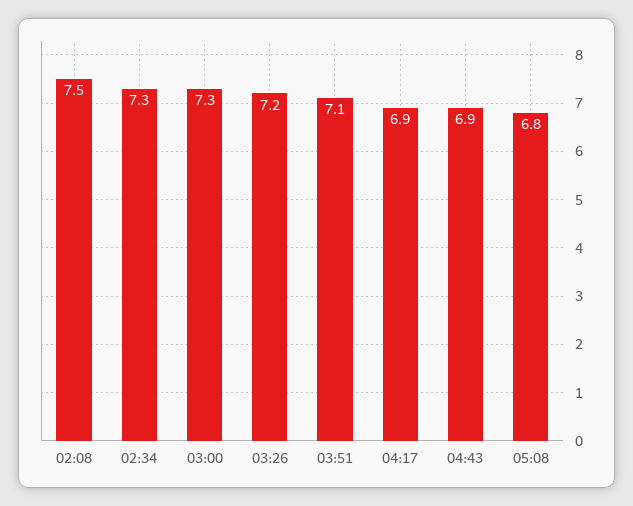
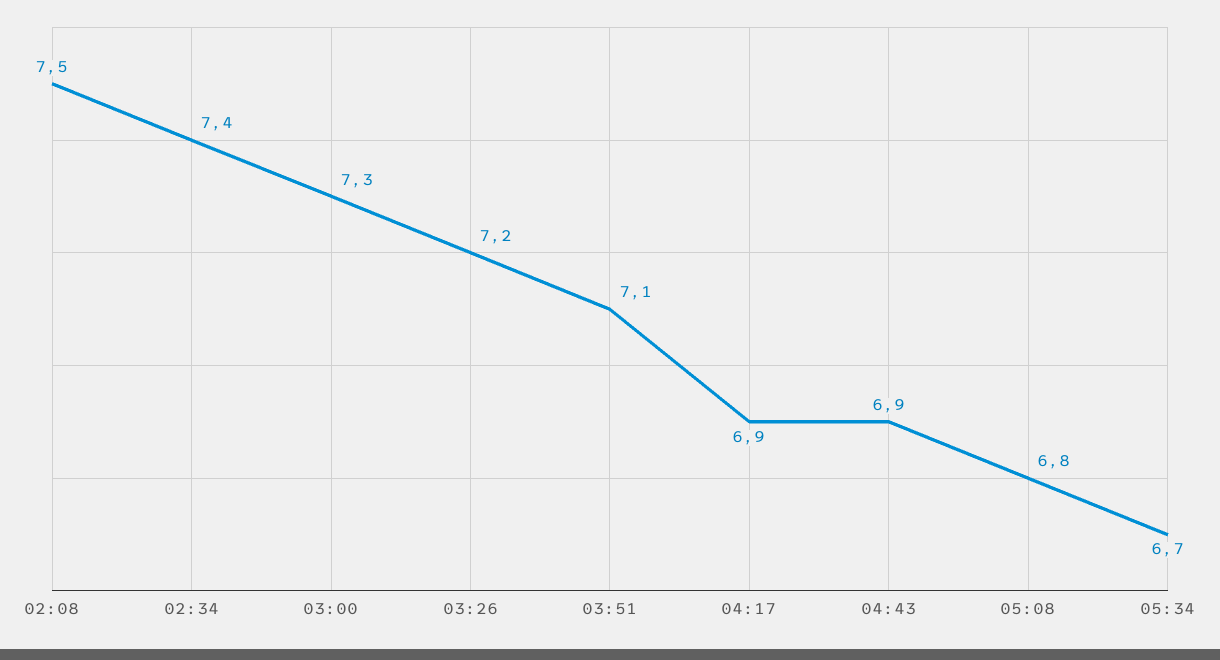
02:34: 7.3 -> 7.4
05:34: none -> 6.7

